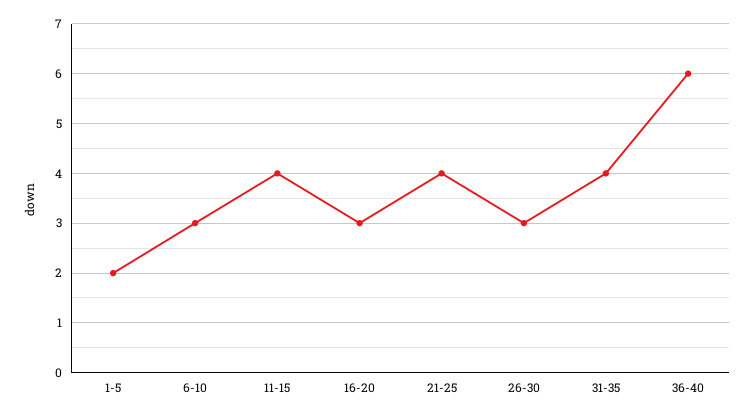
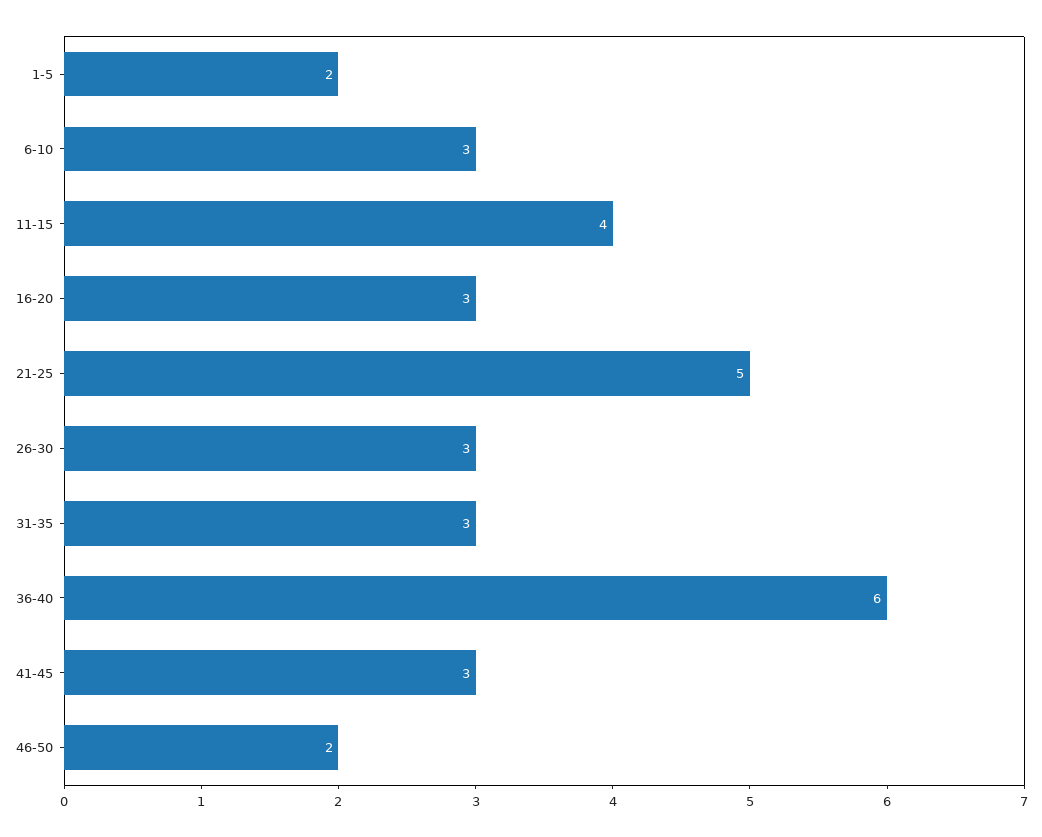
21-25: 4 -> 5
31-35: 4 -> 3
41-45: none -> 3
46-50: none -> 2

